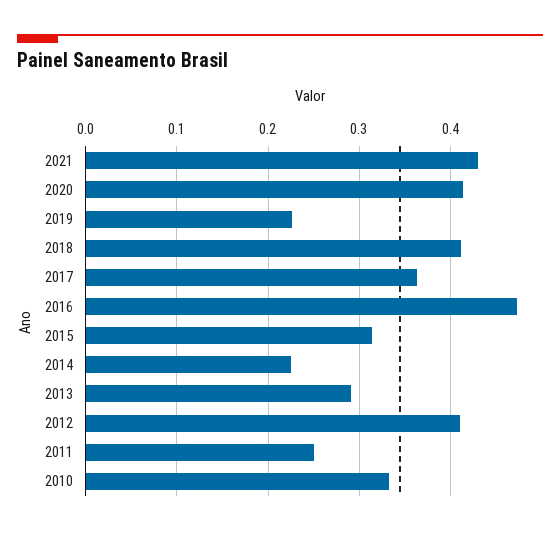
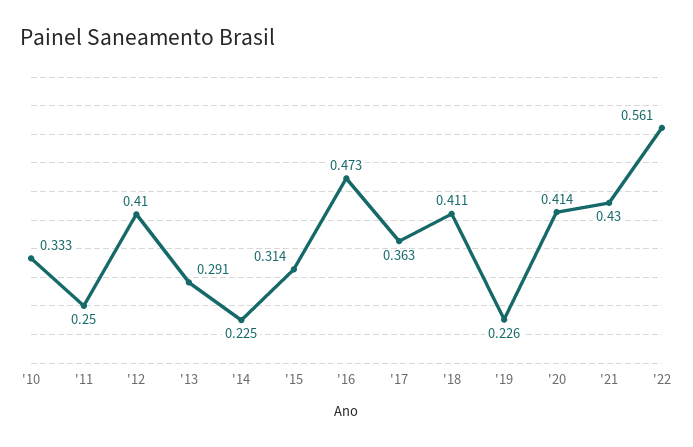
'22: none -> 0.561

